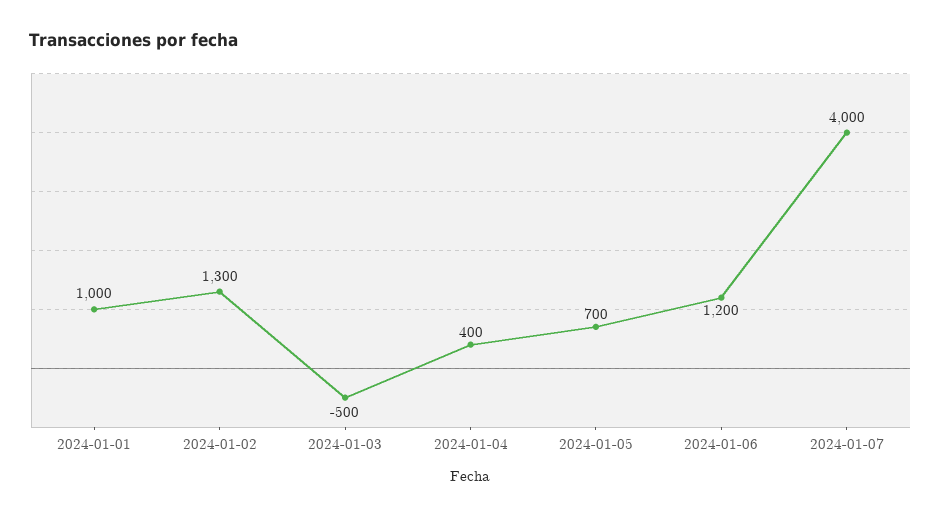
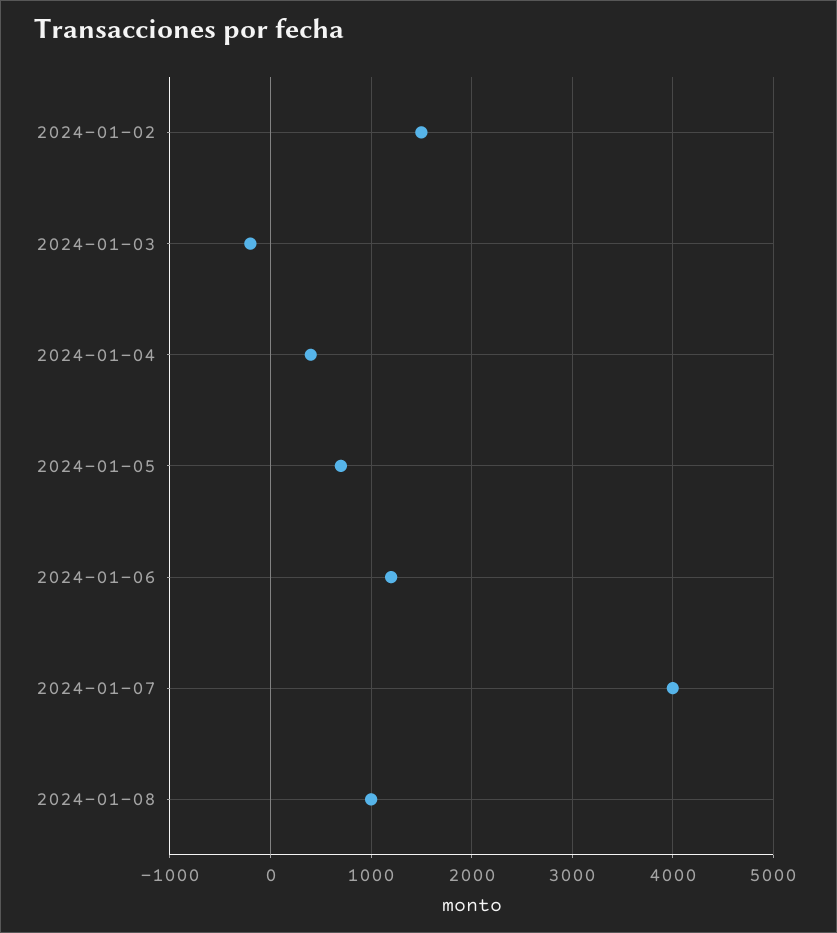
2024-01-01: 1000 -> none
2024-01-02: 1300 -> 1500
2024-01-03: -500 -> -200
2024-01-08: none -> 1000

